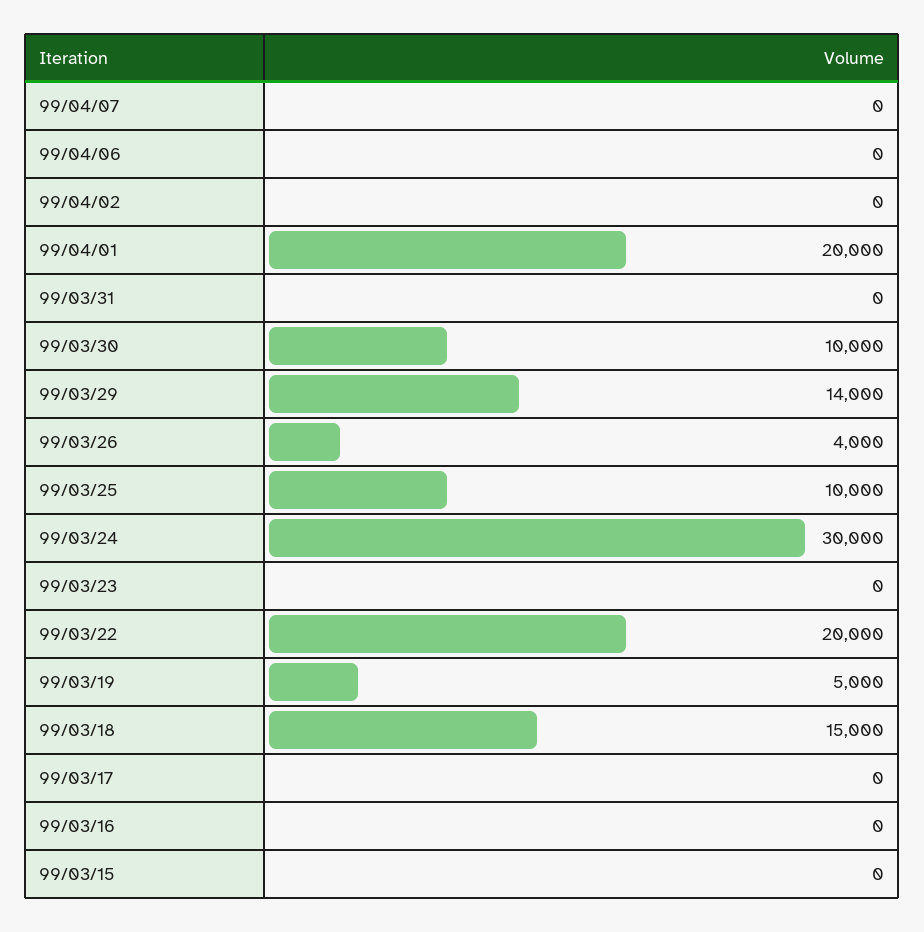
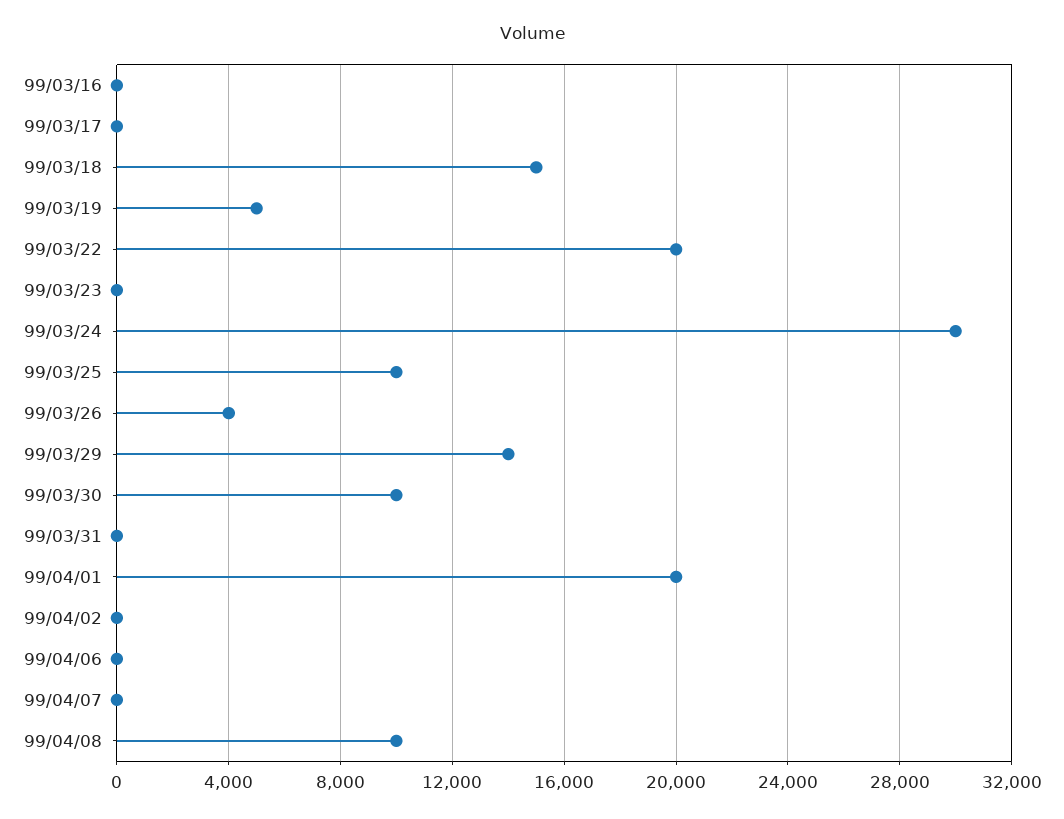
99/03/15: 0 -> none
99/04/08: none -> 10000

